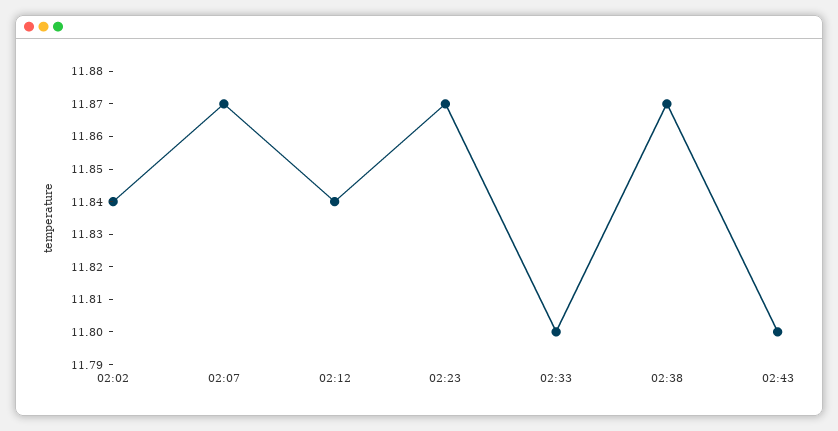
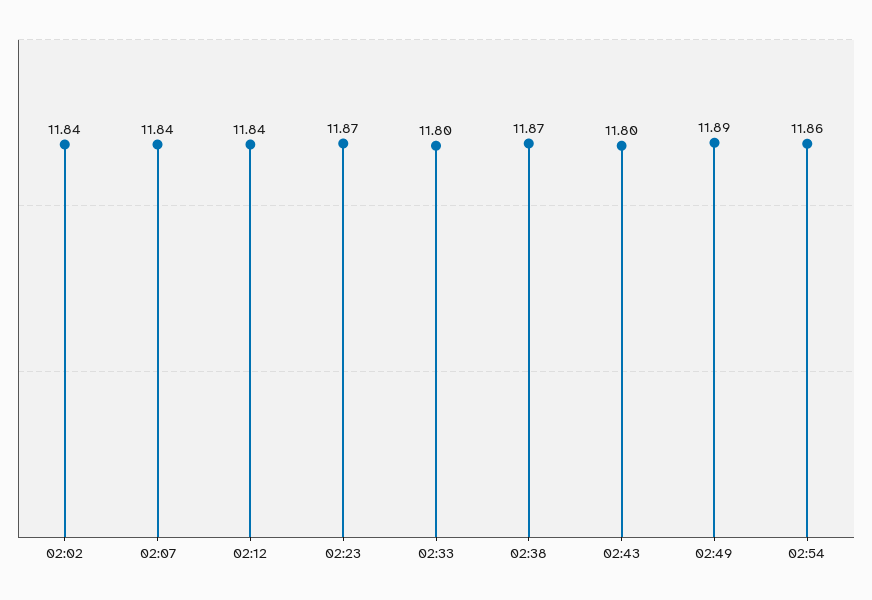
02:07: 11.87 -> 11.84
02:49: none -> 11.89
02:54: none -> 11.86

